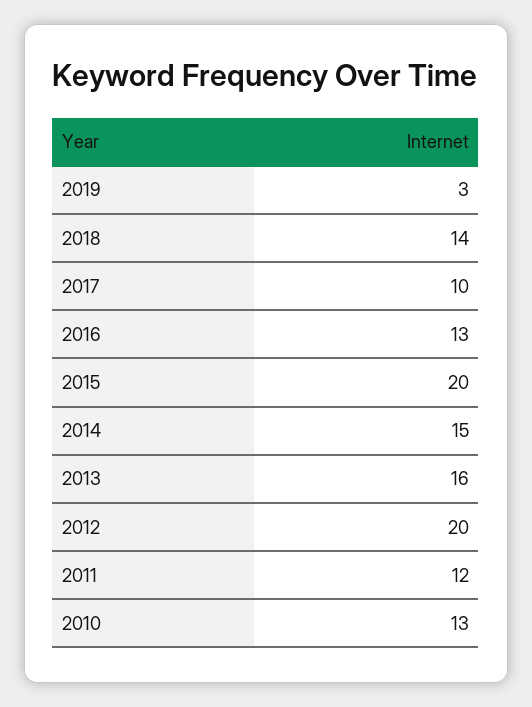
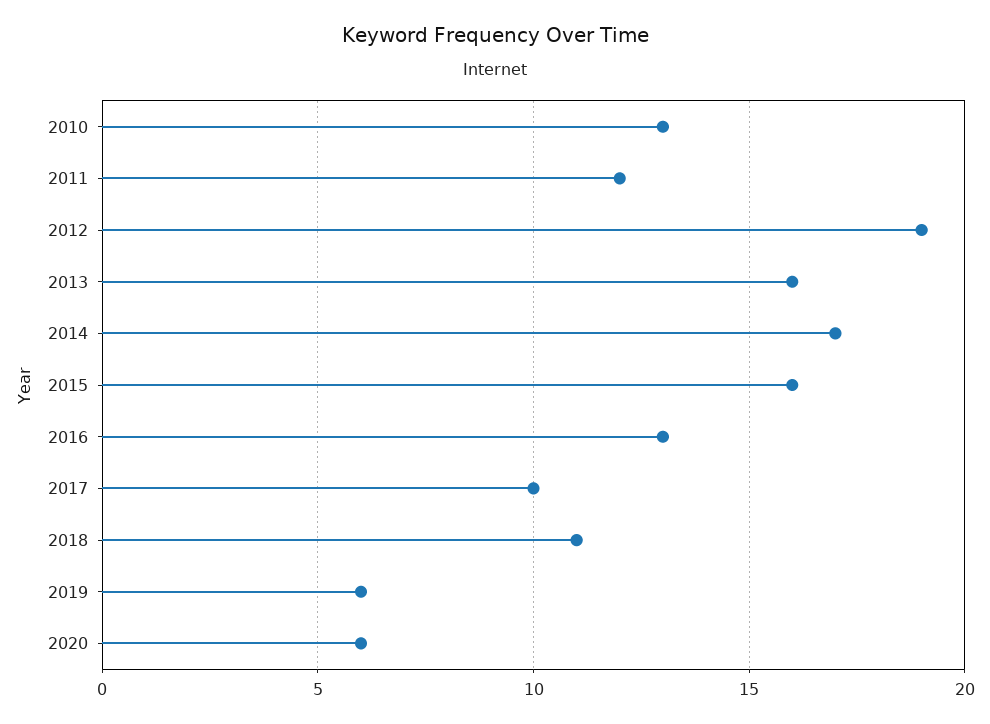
2019: 3 -> 6
2018: 14 -> 11
2015: 20 -> 16
2014: 15 -> 17
2012: 20 -> 19
2020: none -> 6

